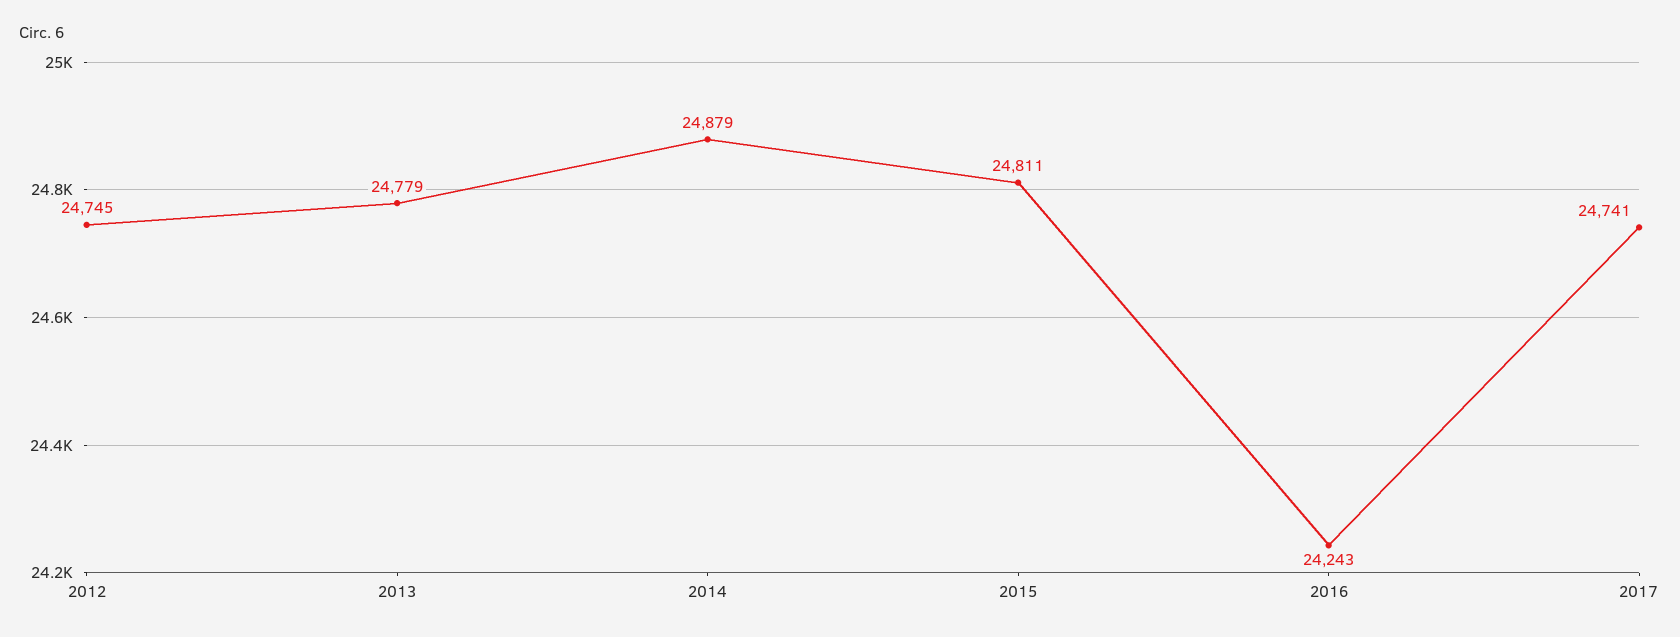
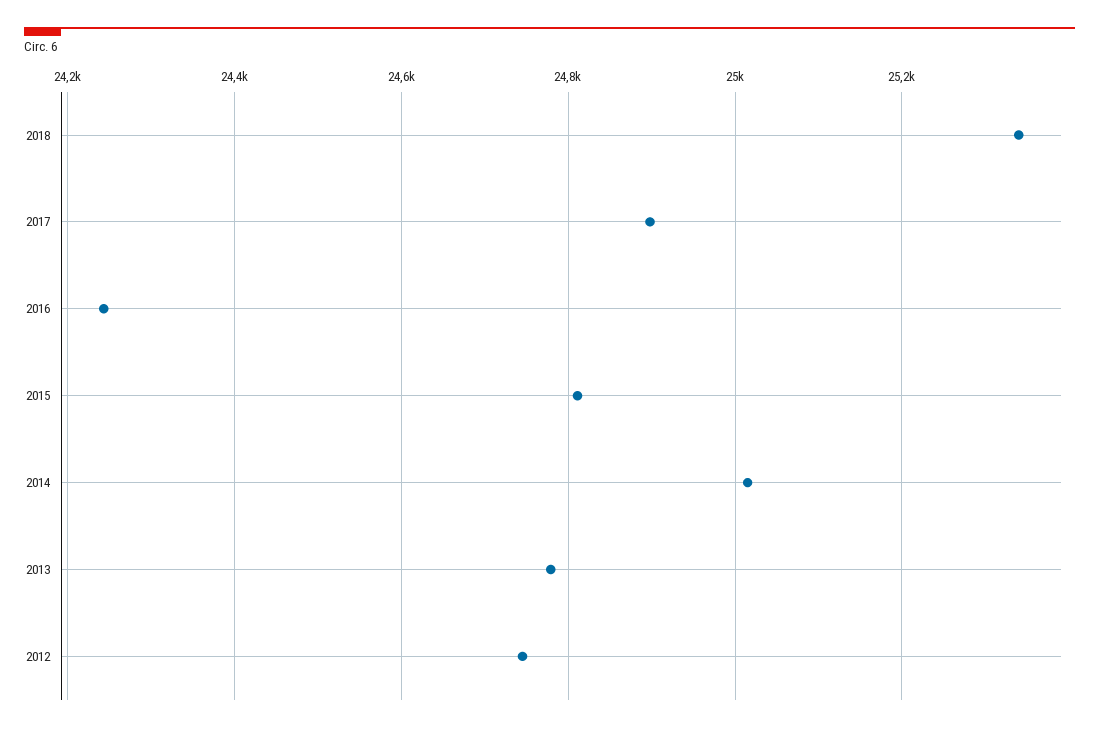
2014: 24879 -> 25020
2017: 24741 -> 24900
2018: none -> 25340

